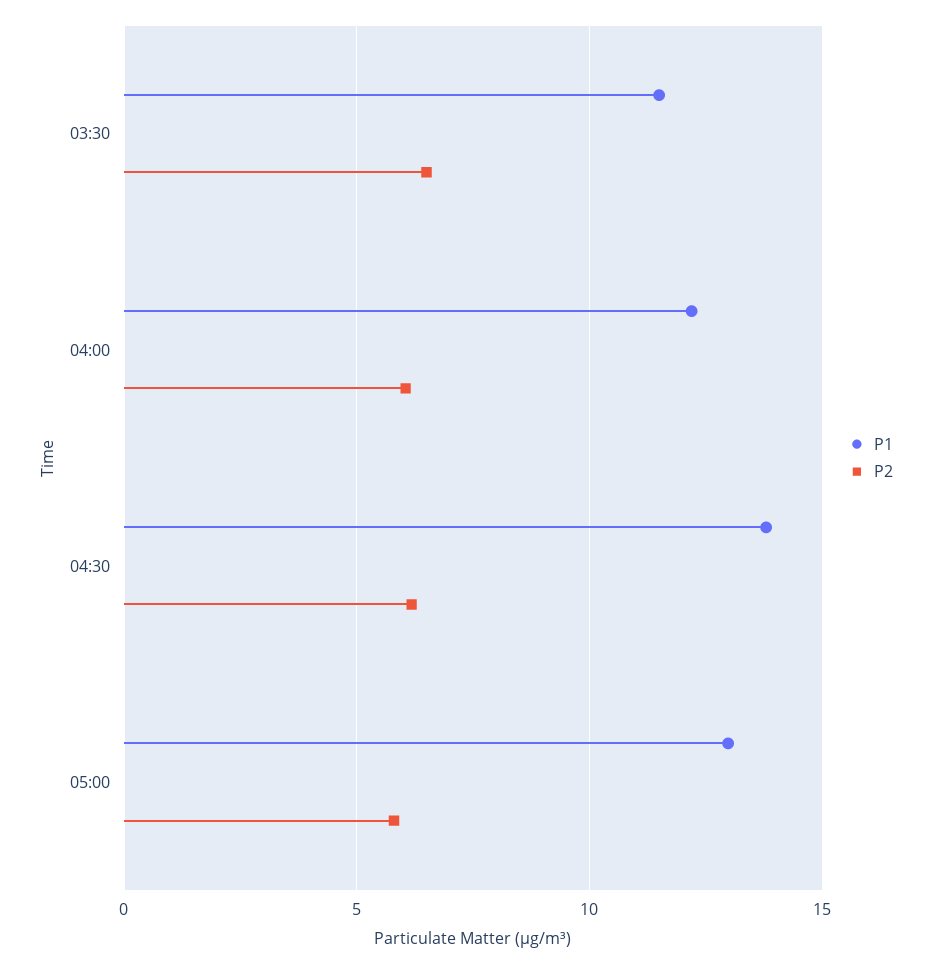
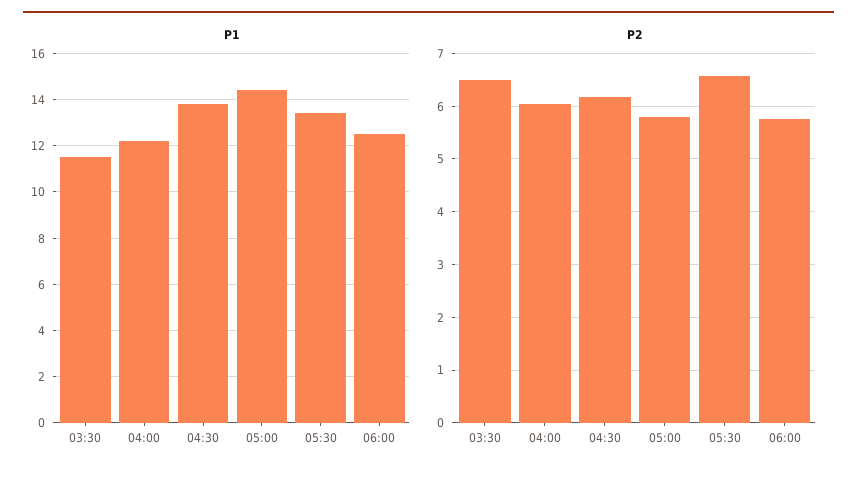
P1, 05:00: 13 -> 14.5
P1, 05:30: none -> 13.5
P1, 06:00: none -> 12.5
P2, 05:30: none -> 6.6
P2, 06:00: none -> 5.8

